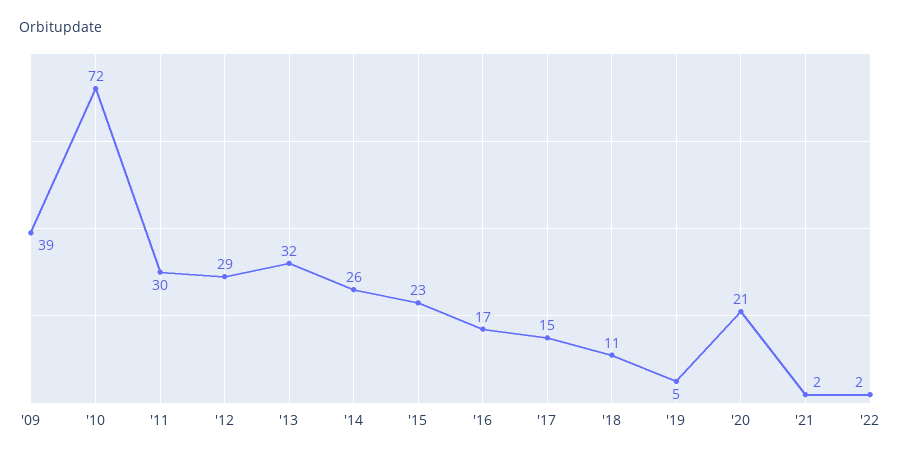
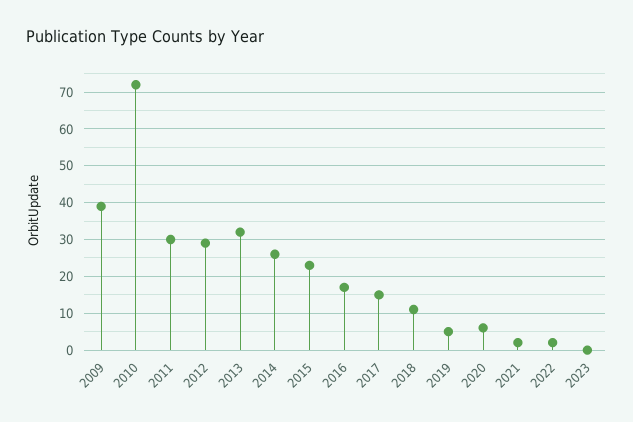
'20: 21 -> 5
2023: none -> 0

